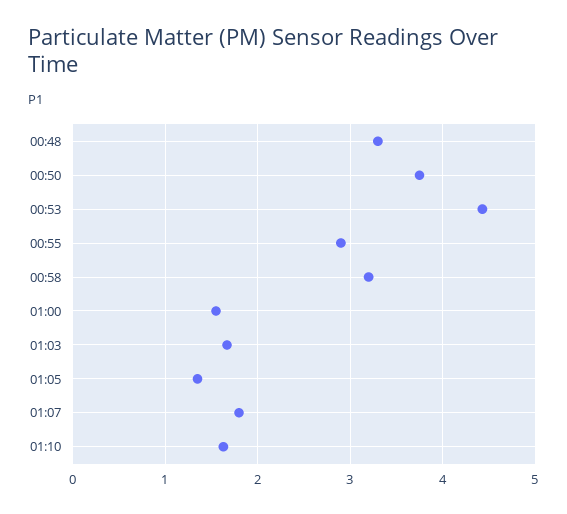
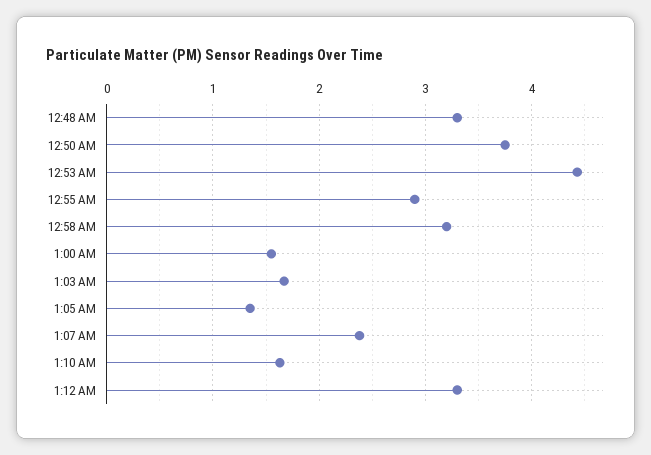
01:07: 1.8 -> 2.4
1:12 AM: none -> 3.3

